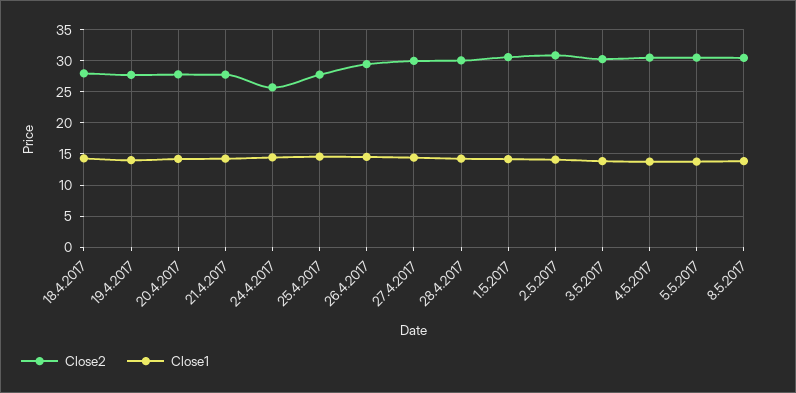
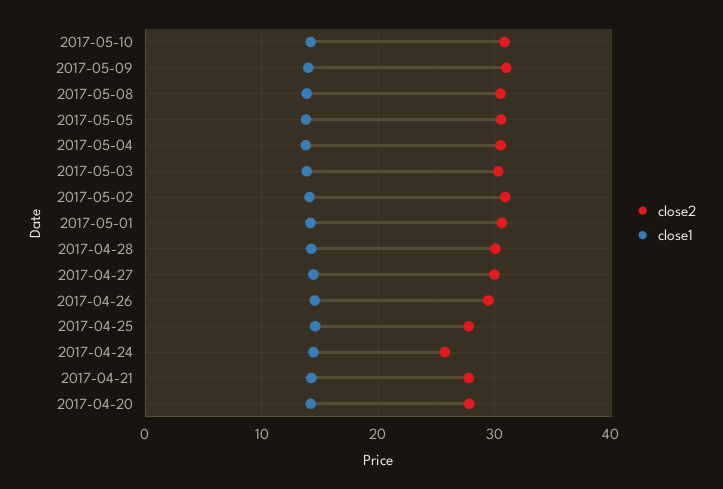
Close2, 18.4.2017: 28 -> none
Close1, 18.4.2017: 14 -> none
Close2, 19.4.2017: 28 -> none
Close1, 19.4.2017: 14 -> none
Close2, 2017-05-10: none -> 31
Close1, 2017-05-10: none -> 14
Close2, 2017-05-09: none -> 31
Close1, 2017-05-09: none -> 14

